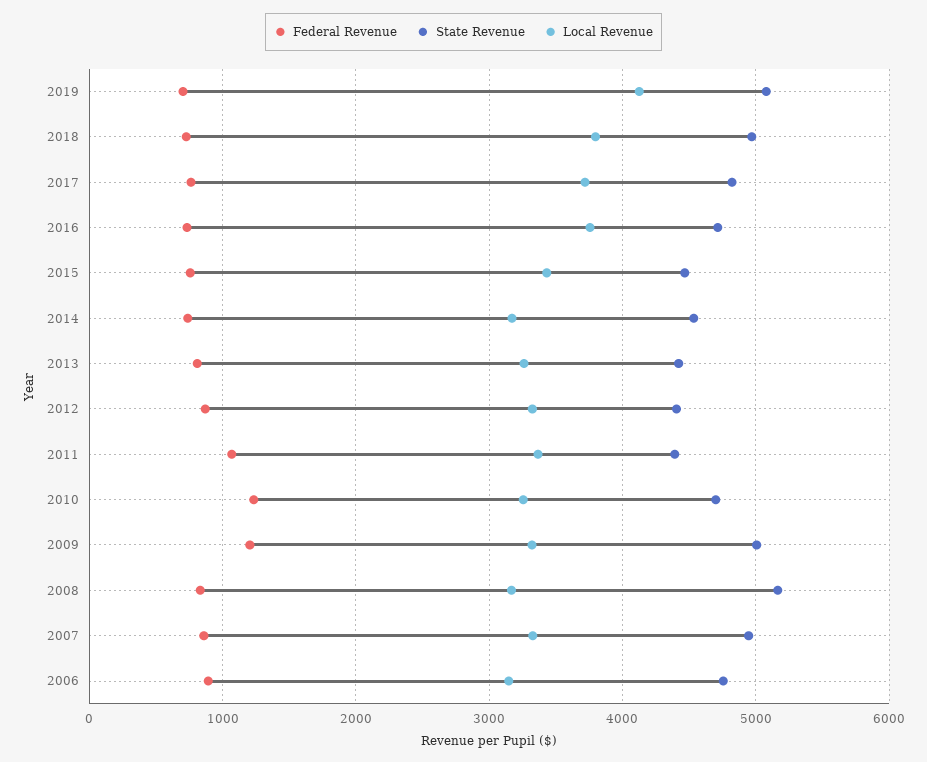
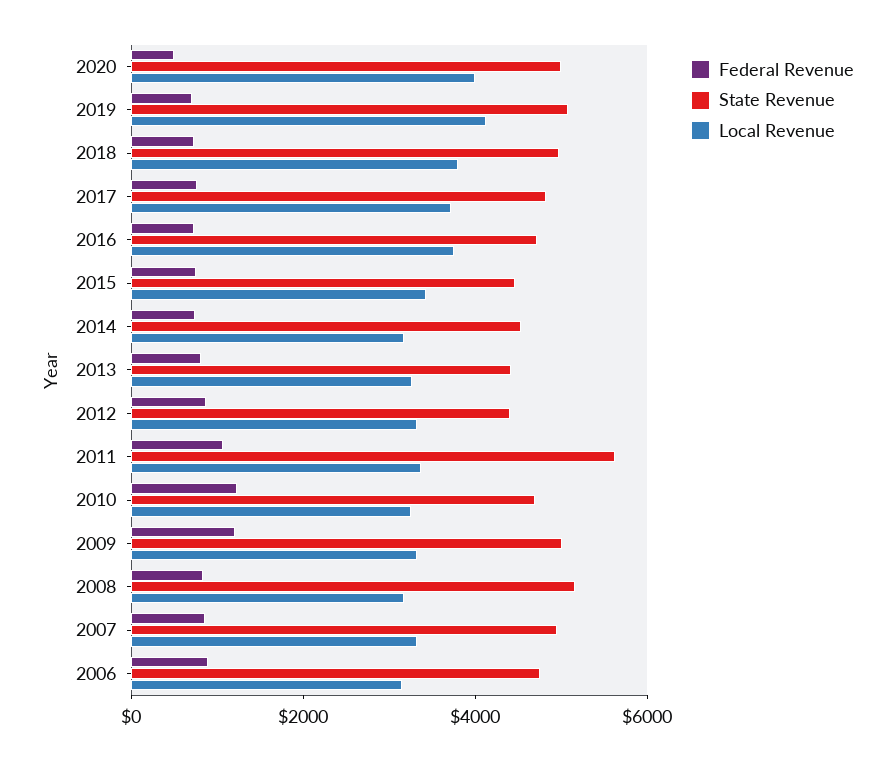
State Revenue, 2011: 4400 -> 5500
Federal Revenue, 2020: none -> 500
State Revenue, 2020: none -> 5000
Local Revenue, 2020: none -> 4000

